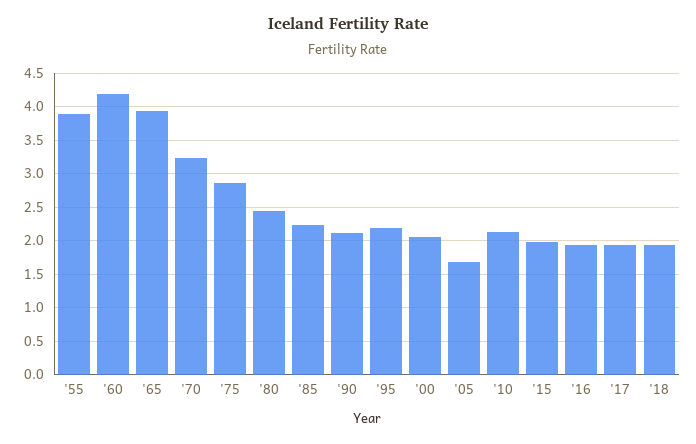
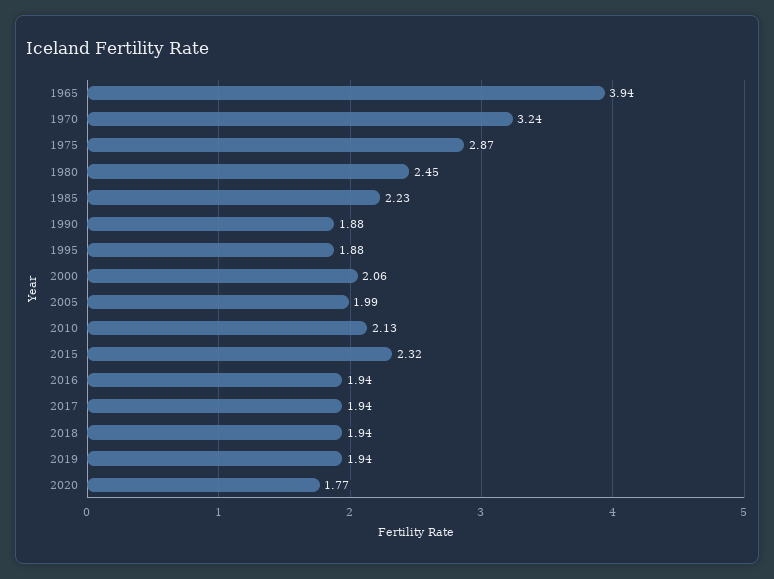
'55: 3.9 -> none
'60: 4.2 -> none
'90: 2.1 -> 1.88
'95: 2.2 -> 1.88
'05: 1.7 -> 1.99
'15: 2 -> 2.32
2019: none -> 1.94
2020: none -> 1.77

